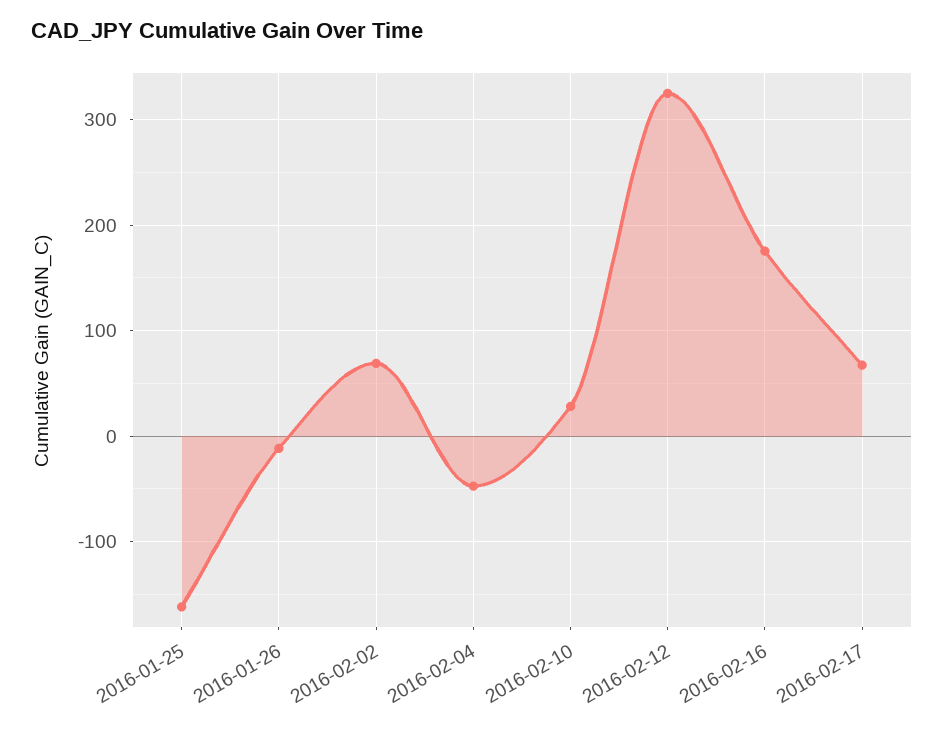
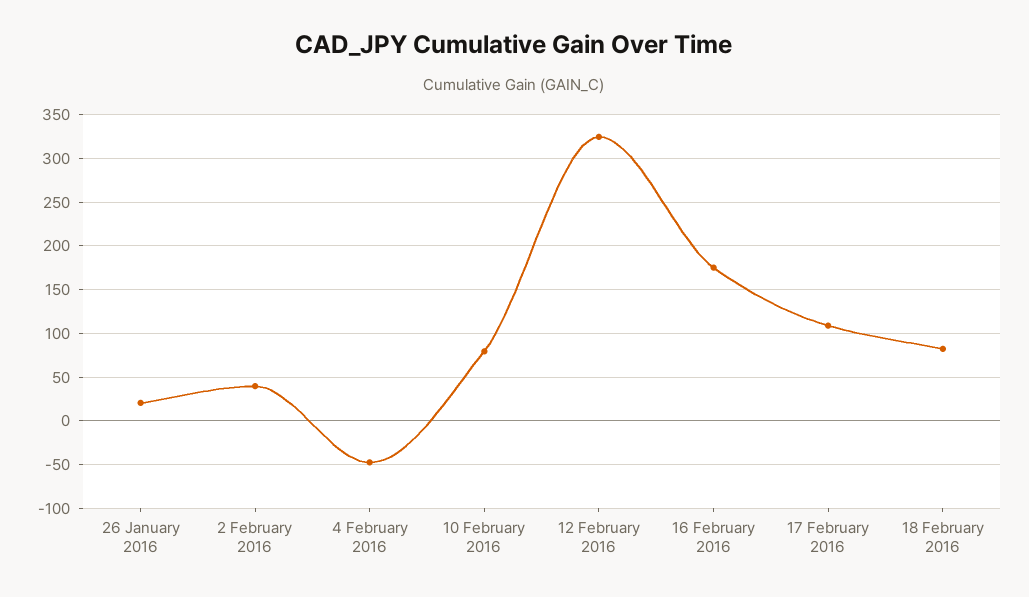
2016-01-25: -160 -> none
2016-01-26: -10 -> 20
2016-02-02: 70 -> 40
2016-02-10: 30 -> 80
2016-02-17: 70 -> 110
18 February 2016: none -> 80

